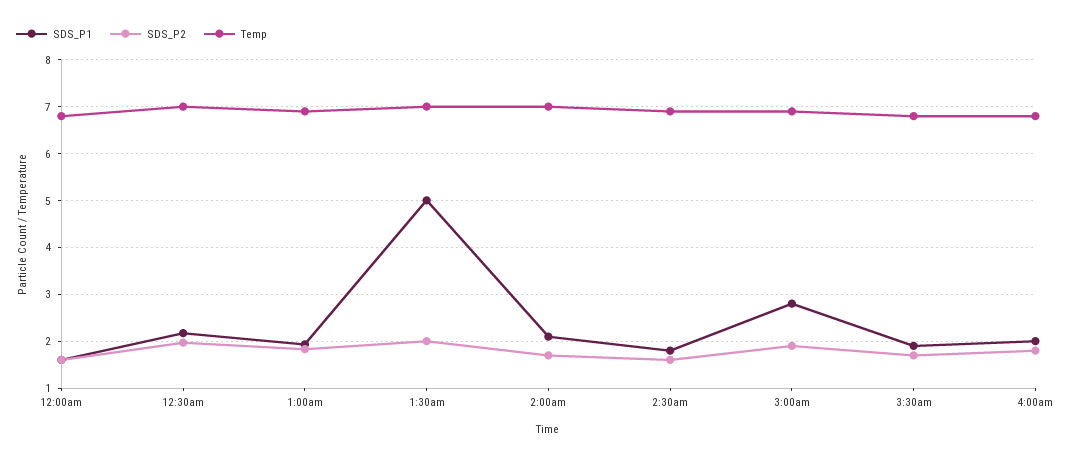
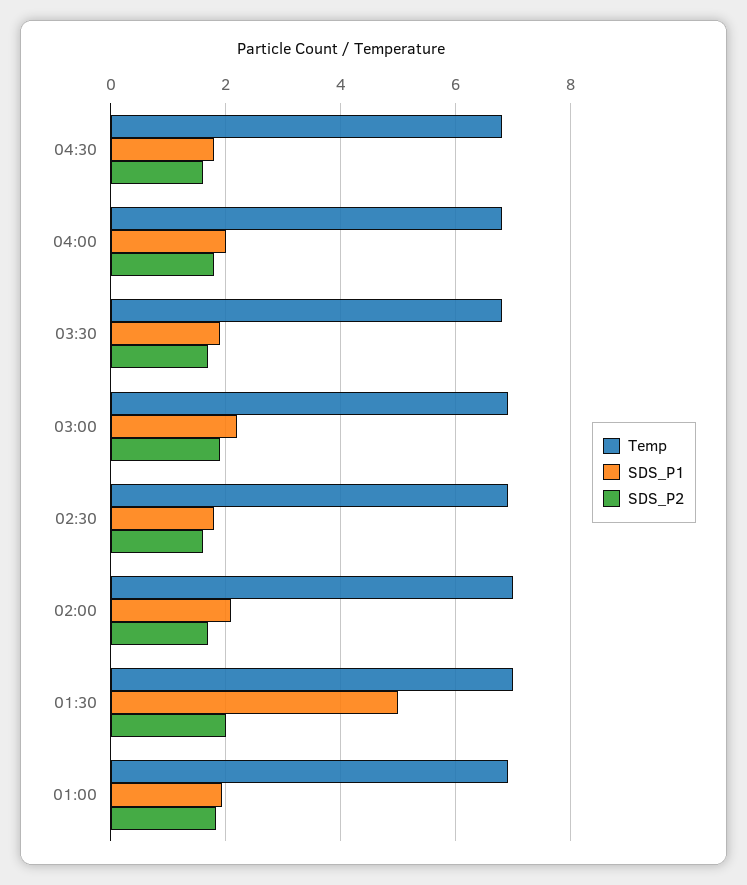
SDS_P1, 12:00am: 1.6 -> none
SDS_P2, 12:00am: 1.6 -> none
Temp, 12:00am: 6.8 -> none
SDS_P1, 12:30am: 2.2 -> none
SDS_P2, 12:30am: 2 -> none
Temp, 12:30am: 7 -> none
SDS_P1, 3:00am: 2.8 -> 2.2
Temp, 04:30: none -> 6.8
SDS_P1, 04:30: none -> 1.8
SDS_P2, 04:30: none -> 1.6

